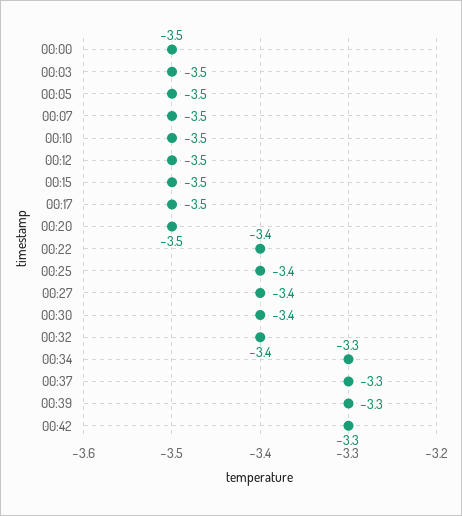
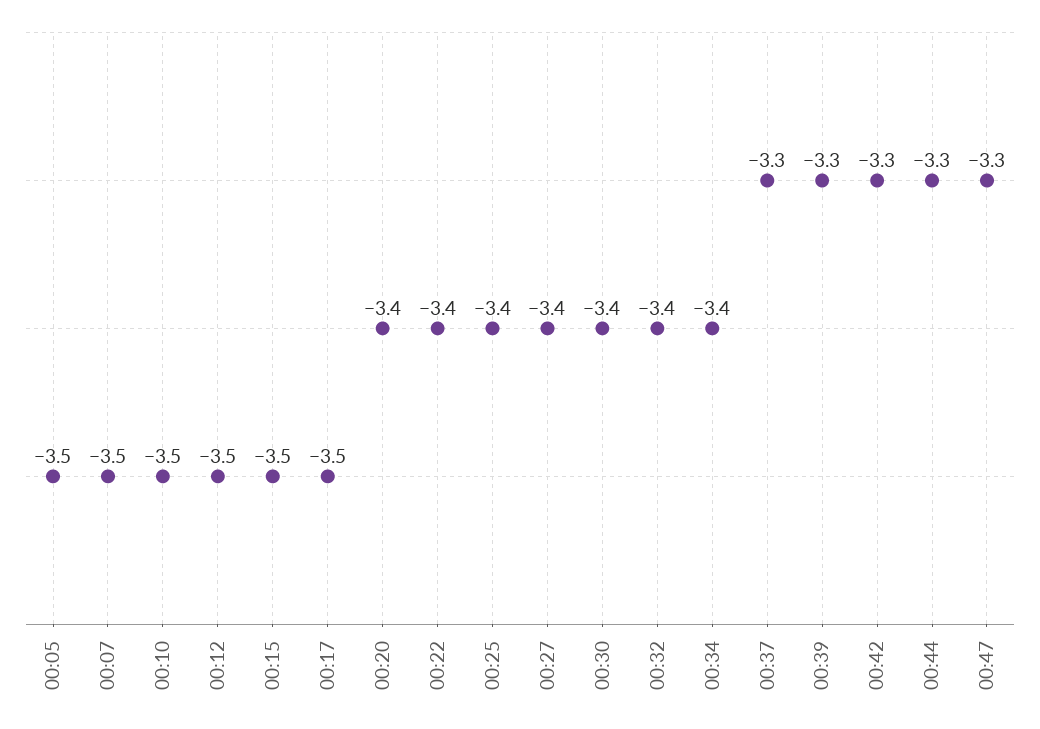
00:00: -3.5 -> none
00:03: -3.5 -> none
00:20: -3.5 -> -3.4
00:34: -3.3 -> -3.4
00:44: none -> -3.3
00:47: none -> -3.3

